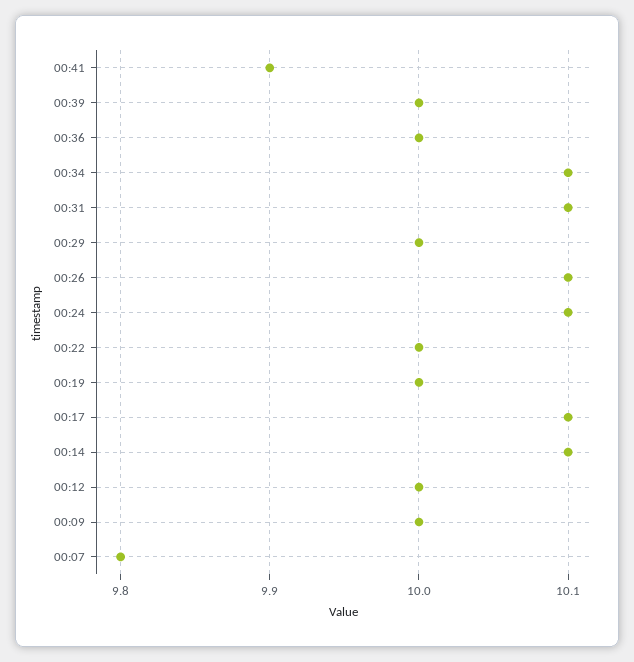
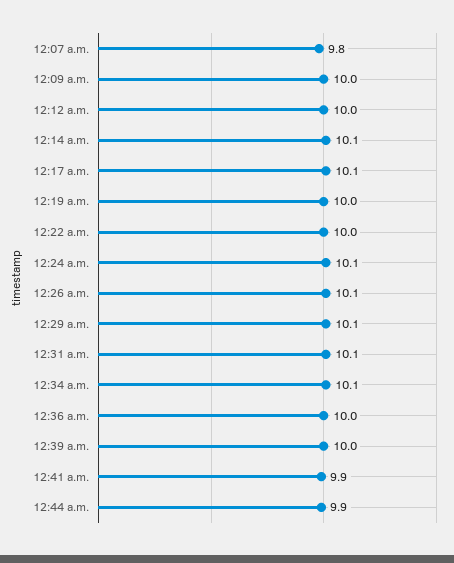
00:29: 10 -> 10.1
12:44 a.m.: none -> 9.9

